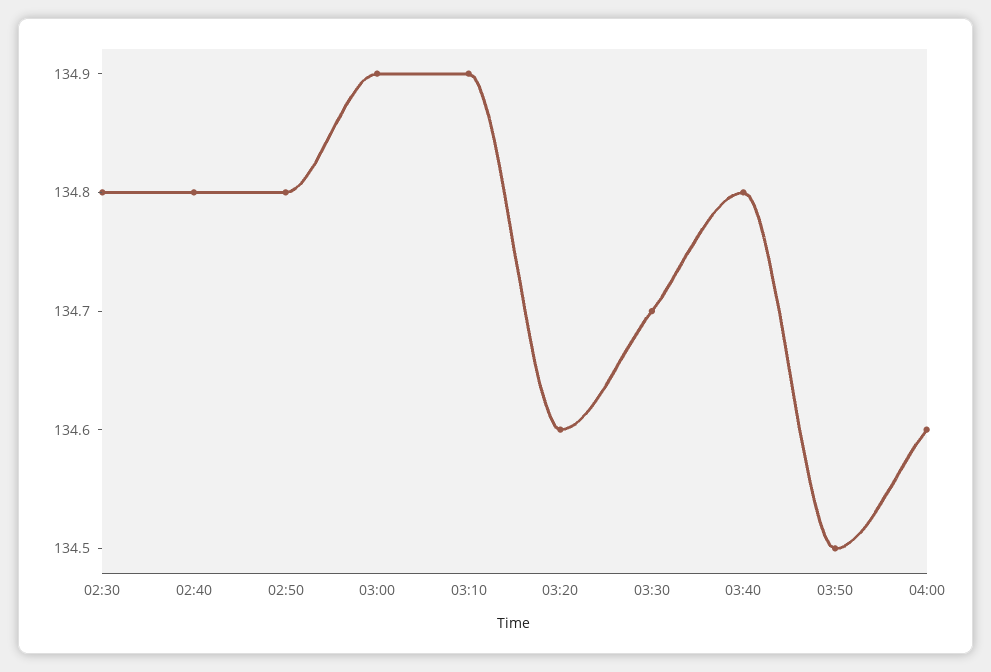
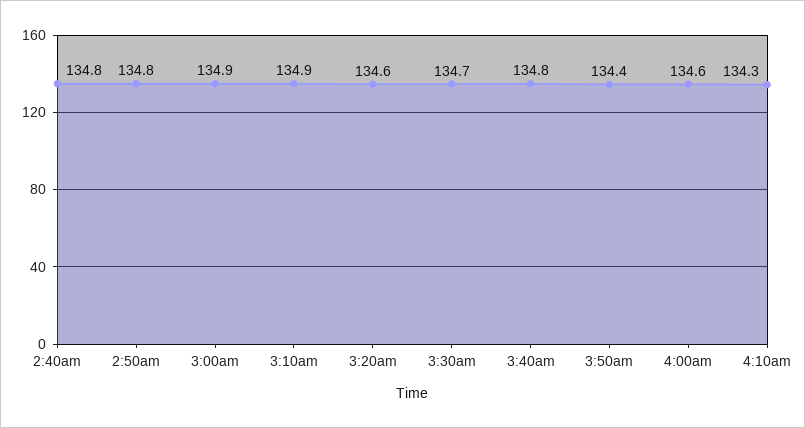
02:30: 134.8 -> none
03:50: 134.5 -> 134.4
4:10am: none -> 134.3

